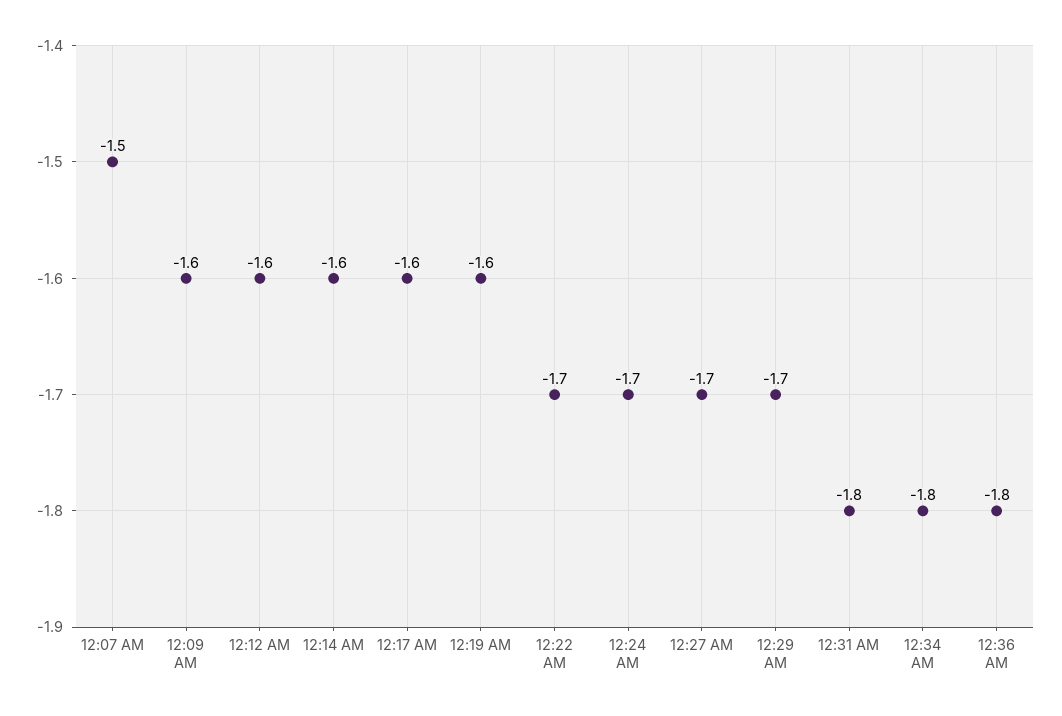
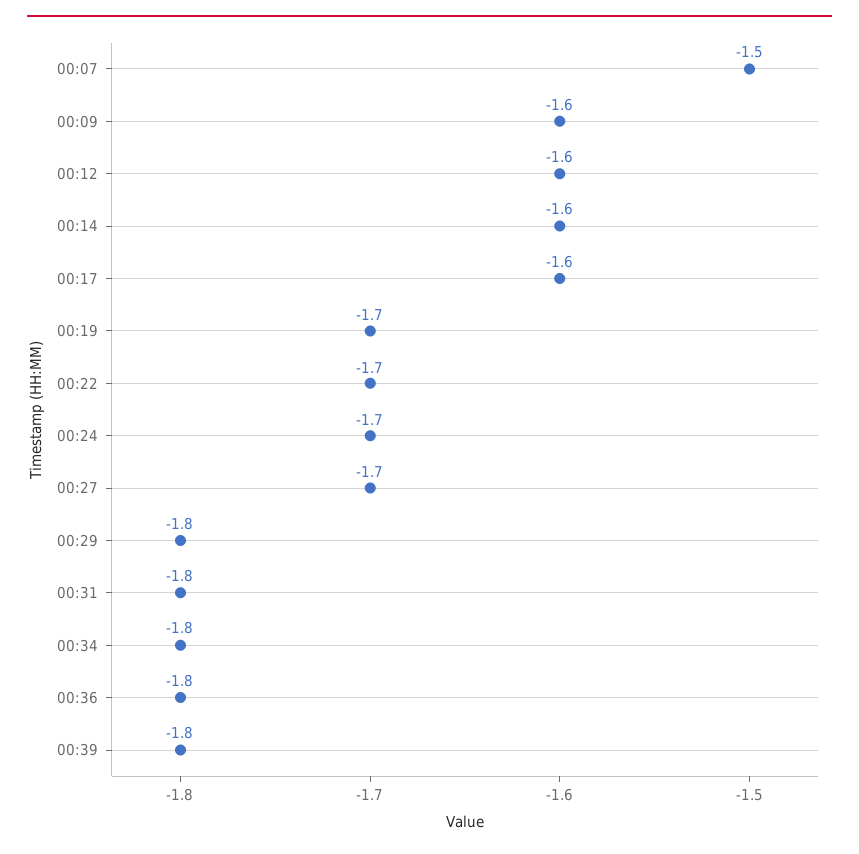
12:19 AM: -1.6 -> -1.7
12:29 AM: -1.7 -> -1.8
00:39: none -> -1.8

